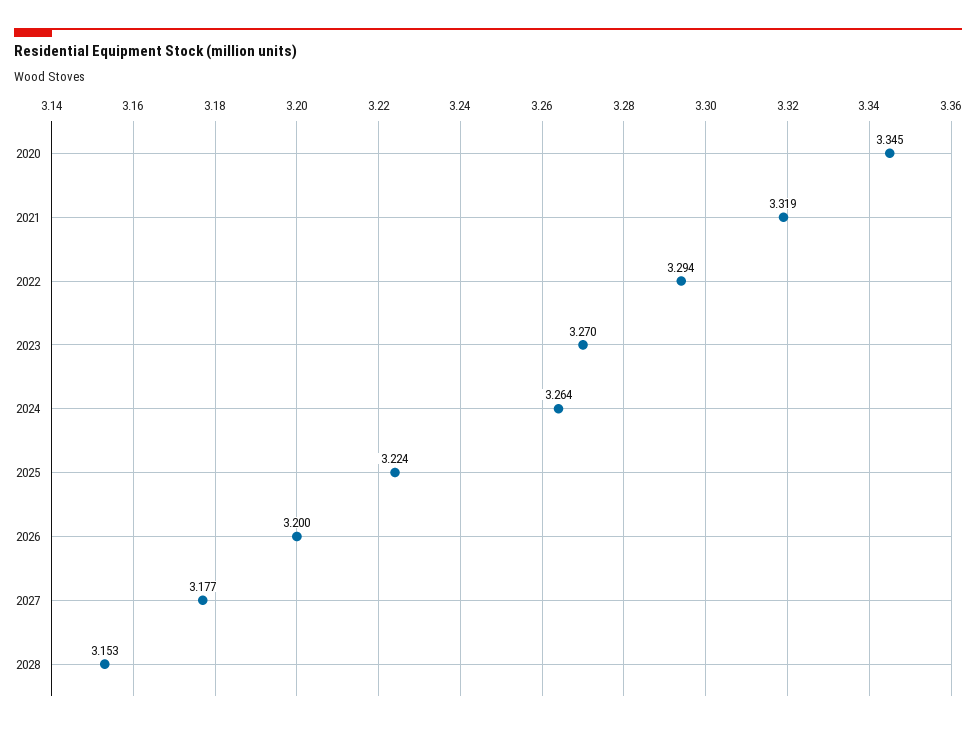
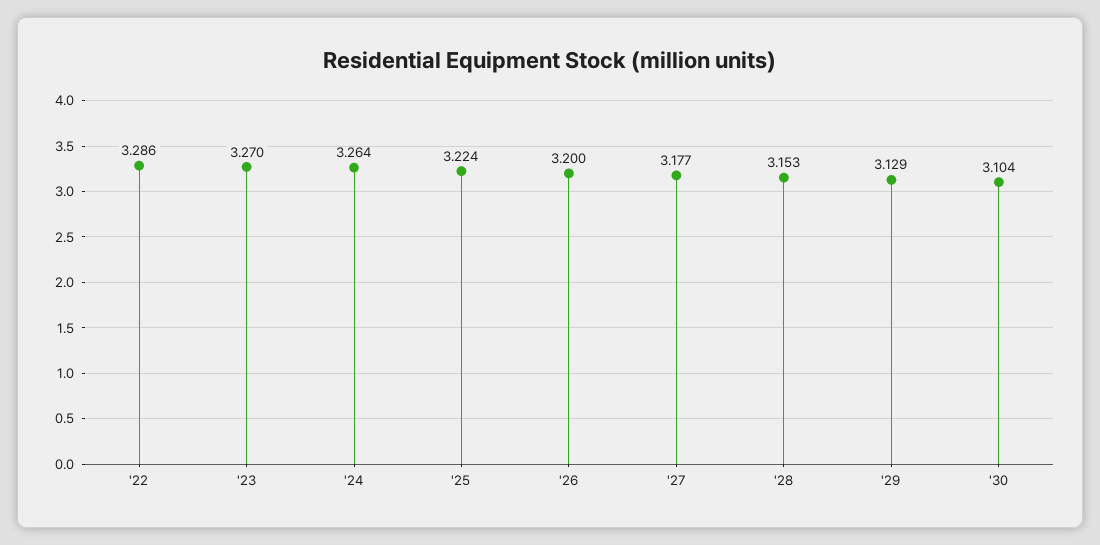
2020: 3.345 -> none
2021: 3.319 -> none
2022: 3.294 -> 3.286
'29: none -> 3.129
'30: none -> 3.104

